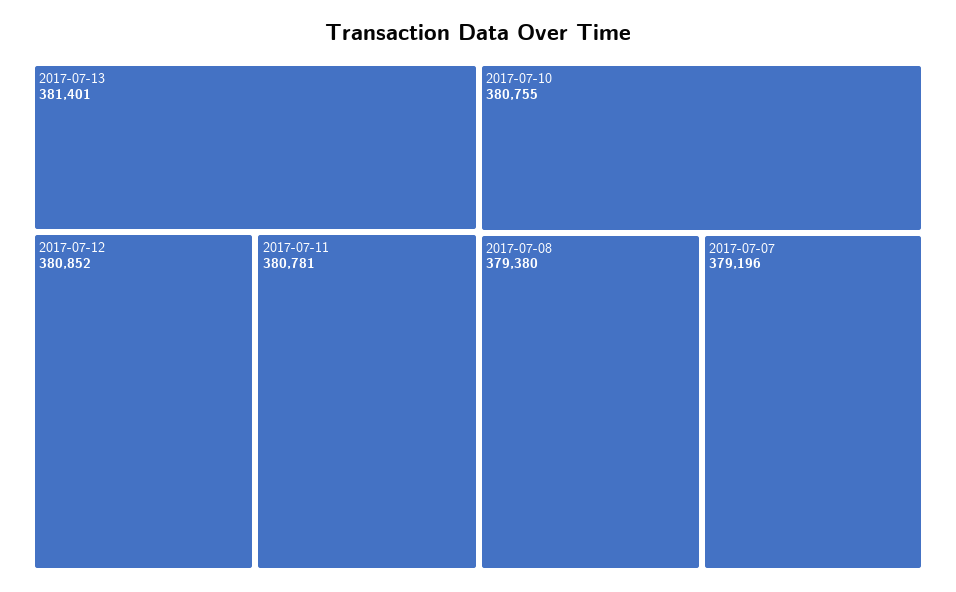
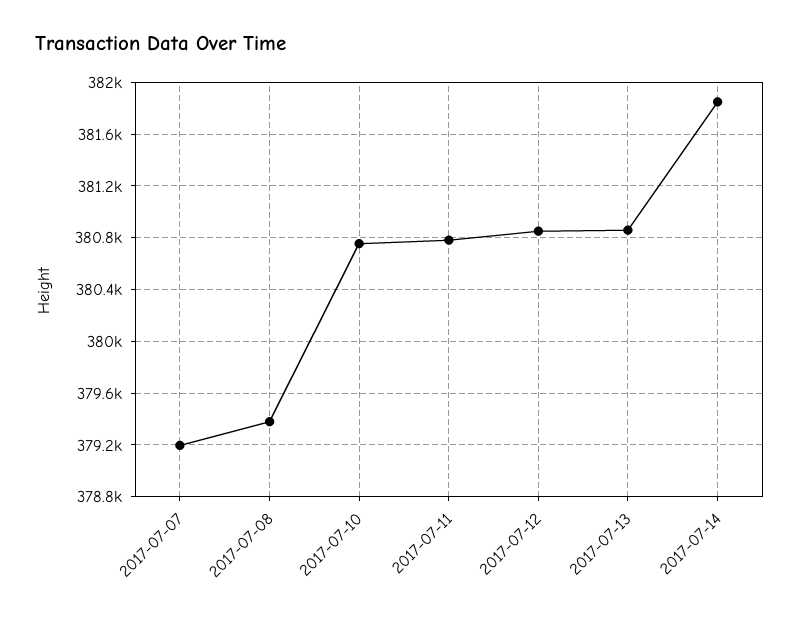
2017-07-13: 381401 -> 380850
2017-07-14: none -> 381850

